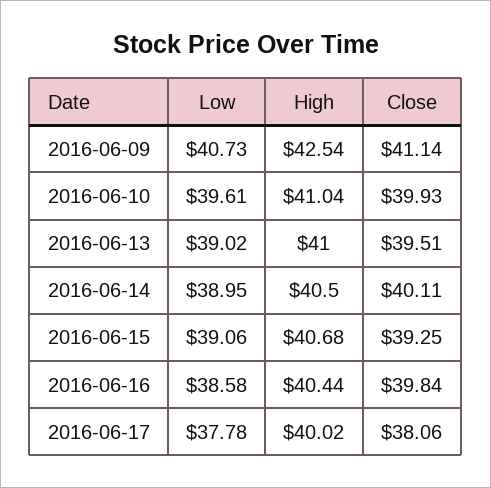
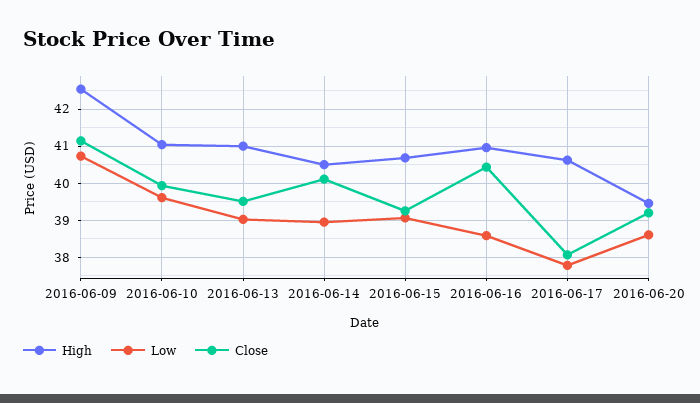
High, 2016-06-16: 40.44 -> 41
Close, 2016-06-16: 39.84 -> 40.4
High, 2016-06-17: 40.02 -> 40.6
High, 2016-06-20: none -> 39.4
Low, 2016-06-20: none -> 38.6
Close, 2016-06-20: none -> 39.2

